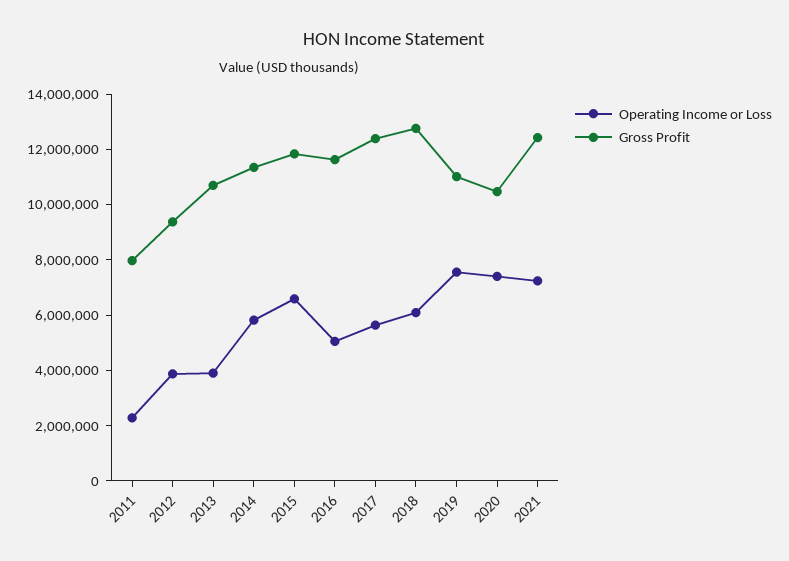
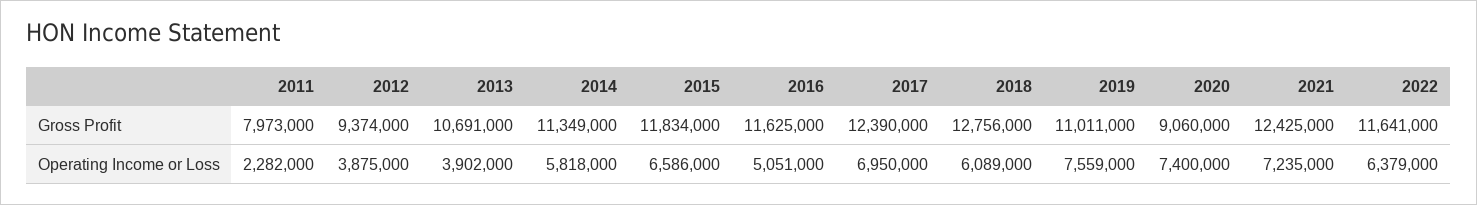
Operating Income or Loss, 2017: 5500000 -> 6950000
Gross Profit, 2020: 10500000 -> 9060000
Gross Profit, 2022: none -> 11641000
Operating Income or Loss, 2022: none -> 6379000

